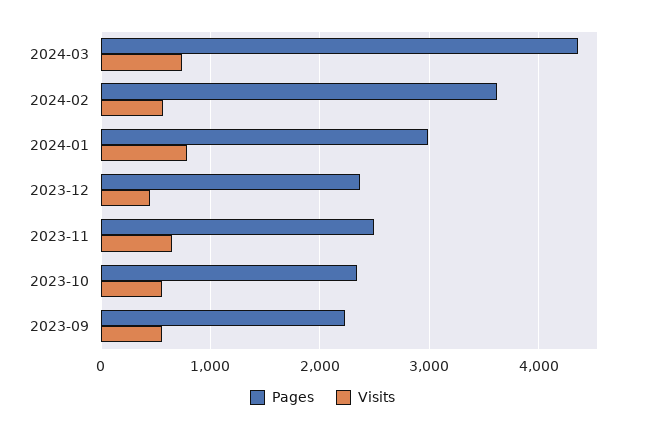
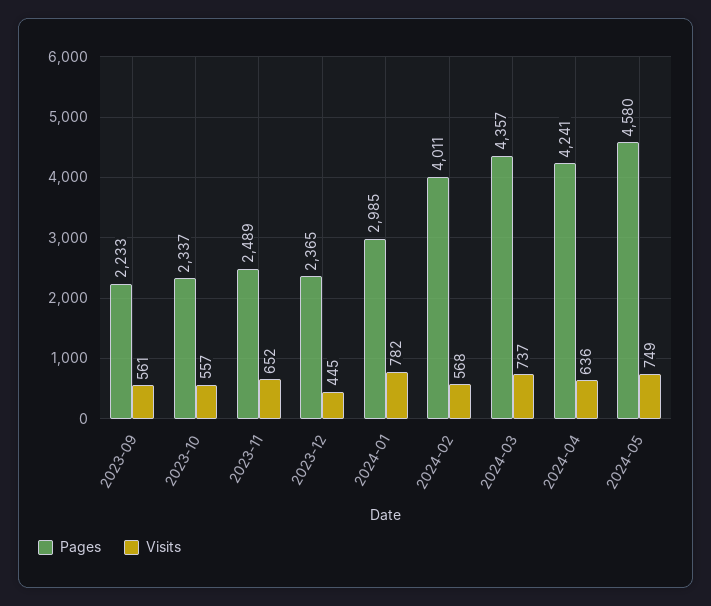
Pages, 2024-02: 3600 -> 4011
Pages, 2024-04: none -> 4241
Visits, 2024-04: none -> 636
Pages, 2024-05: none -> 4580
Visits, 2024-05: none -> 749

